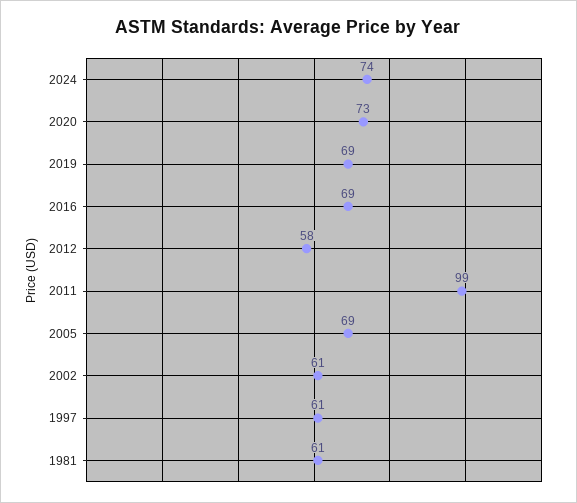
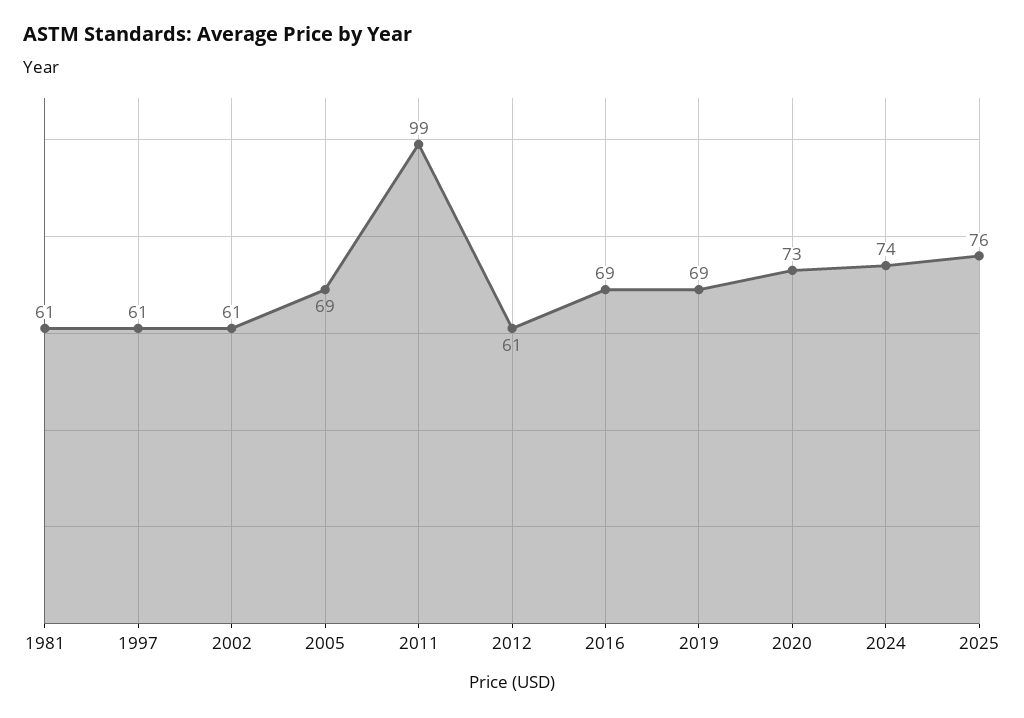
2012: 58 -> 61
2025: none -> 76

